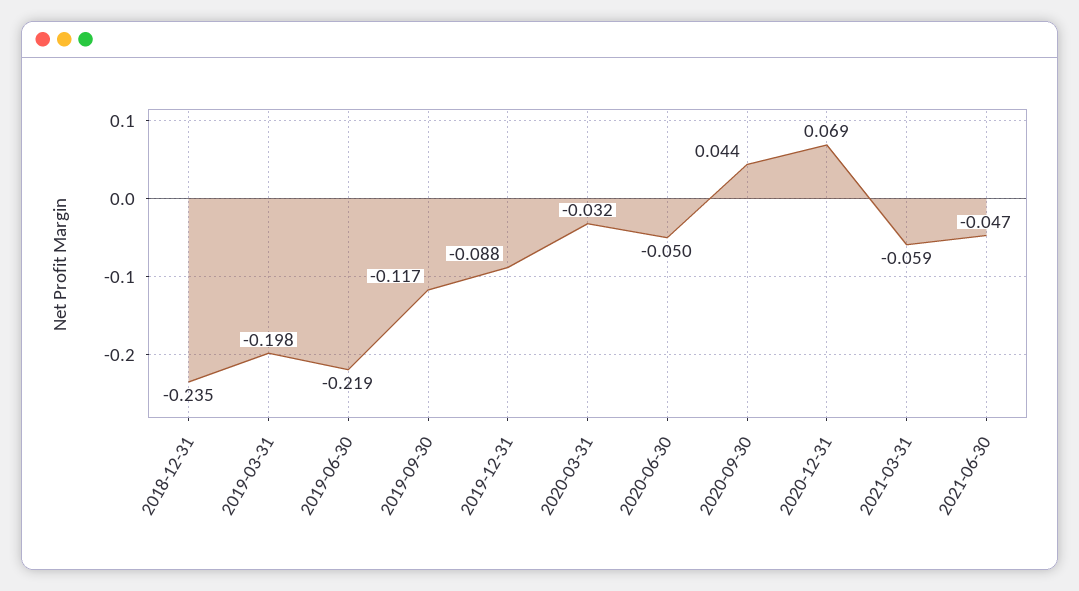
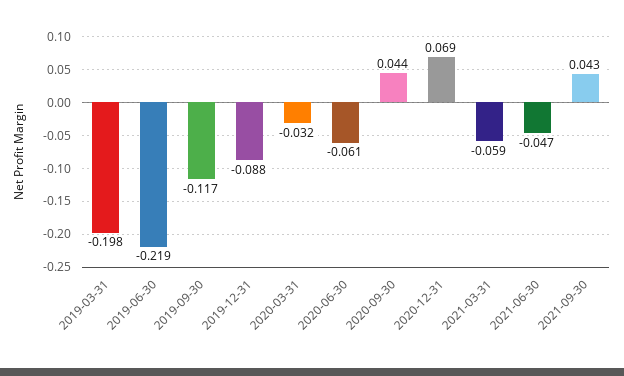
2018-12-31: -0.235 -> none
2020-06-30: -0.05 -> -0.061
2021-09-30: none -> 0.043

